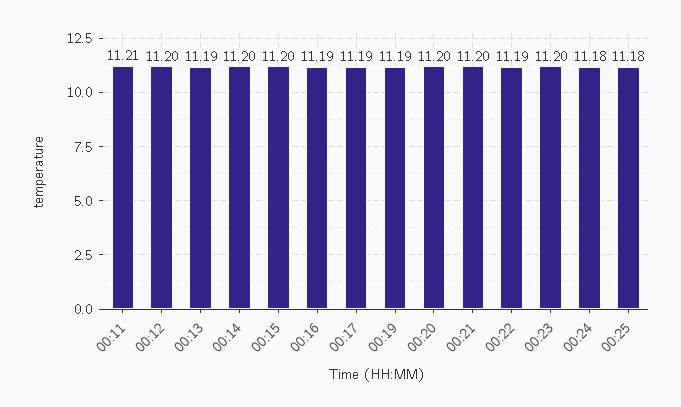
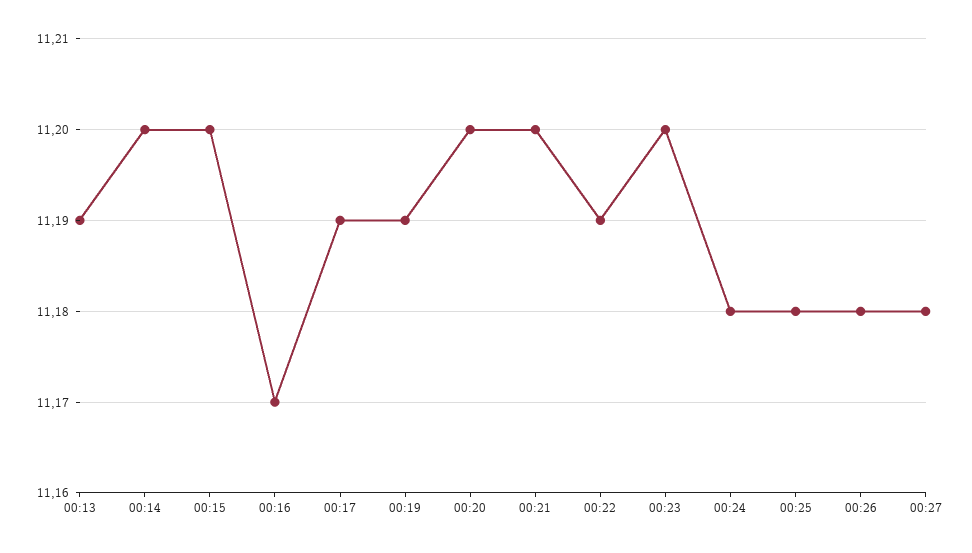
00:11: 11.21 -> none
00:12: 11.2 -> none
00:16: 11.19 -> 11.17
00:26: none -> 11.18
00:27: none -> 11.18

